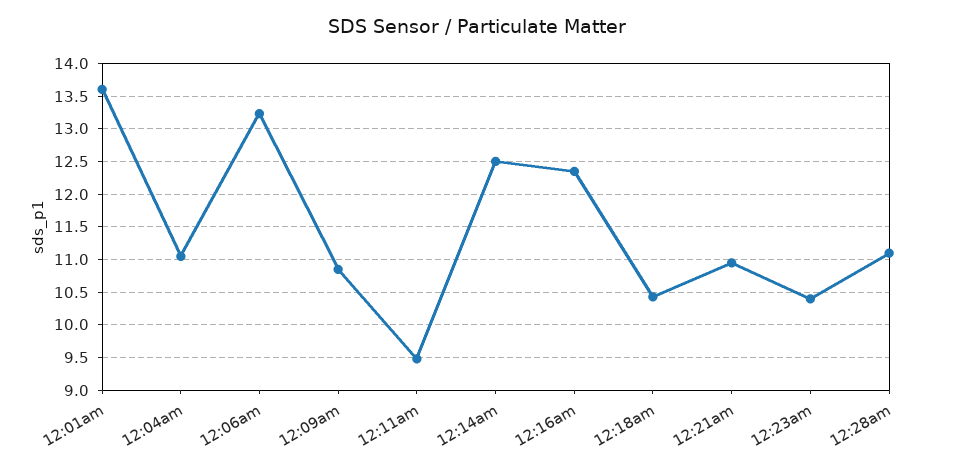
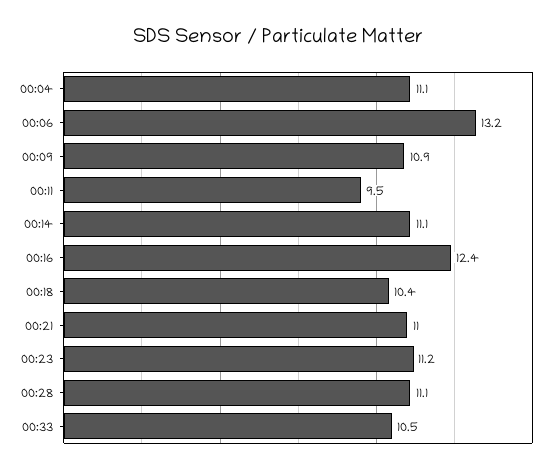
12:01am: 13.6 -> none
12:14am: 12.5 -> 11.1
12:23am: 10.4 -> 11.2
00:33: none -> 10.5

